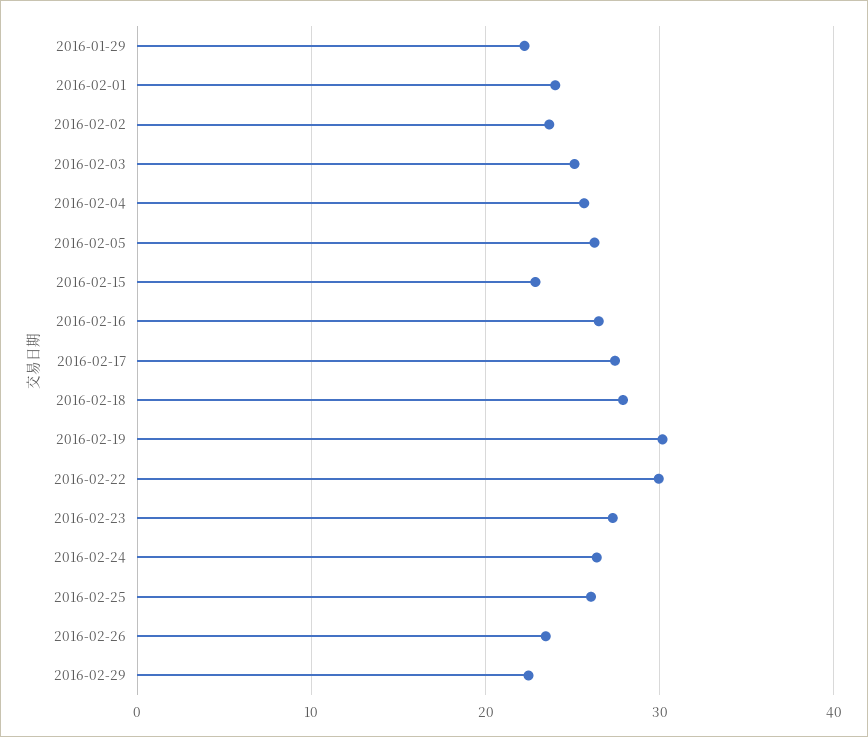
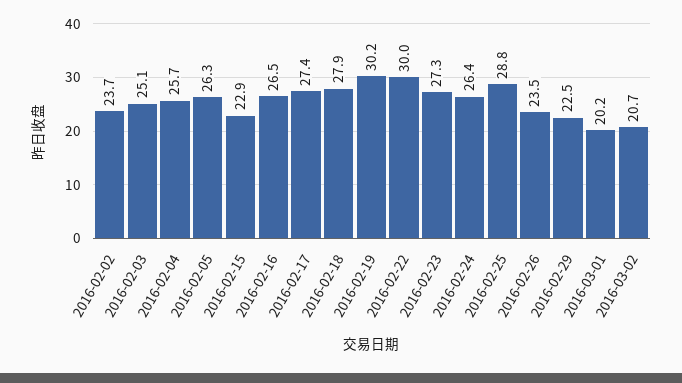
2016-01-29: 22 -> none
2016-02-01: 24 -> none
2016-02-25: 26 -> 28.8
2016-03-01: none -> 20.2
2016-03-02: none -> 20.7

